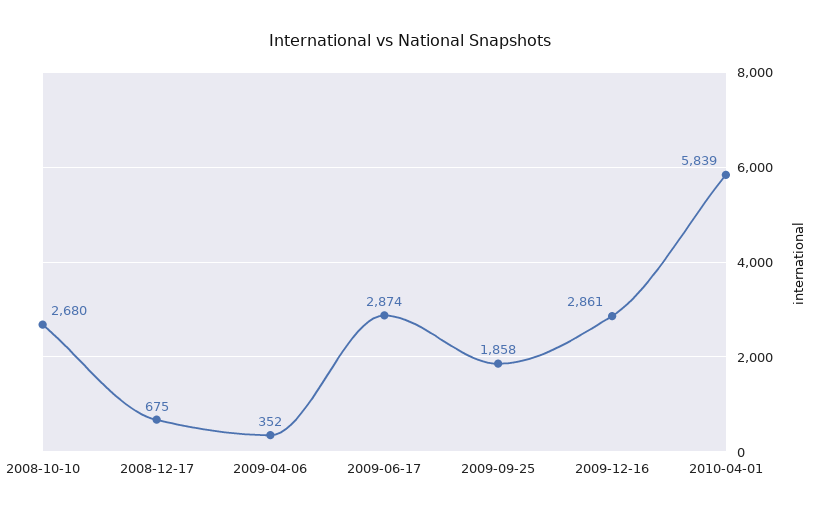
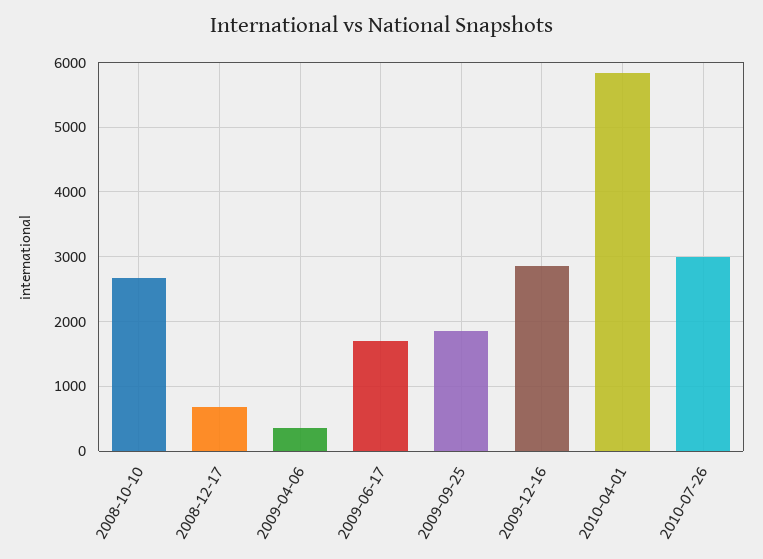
2009-06-17: 2874 -> 1700
2010-07-26: none -> 3000

